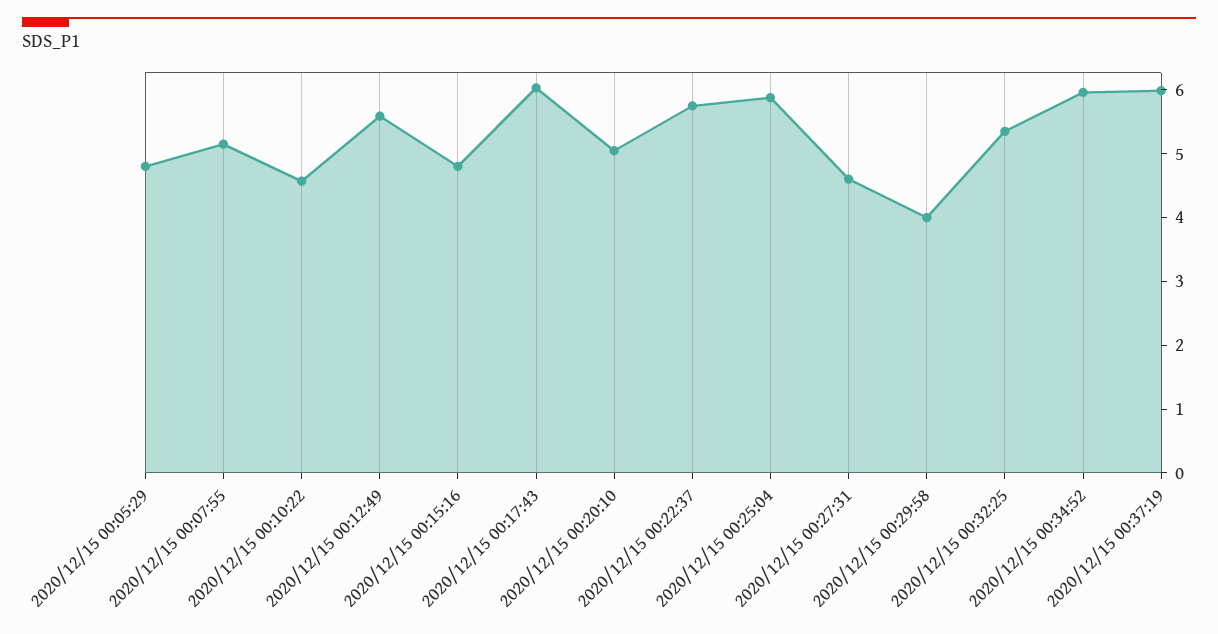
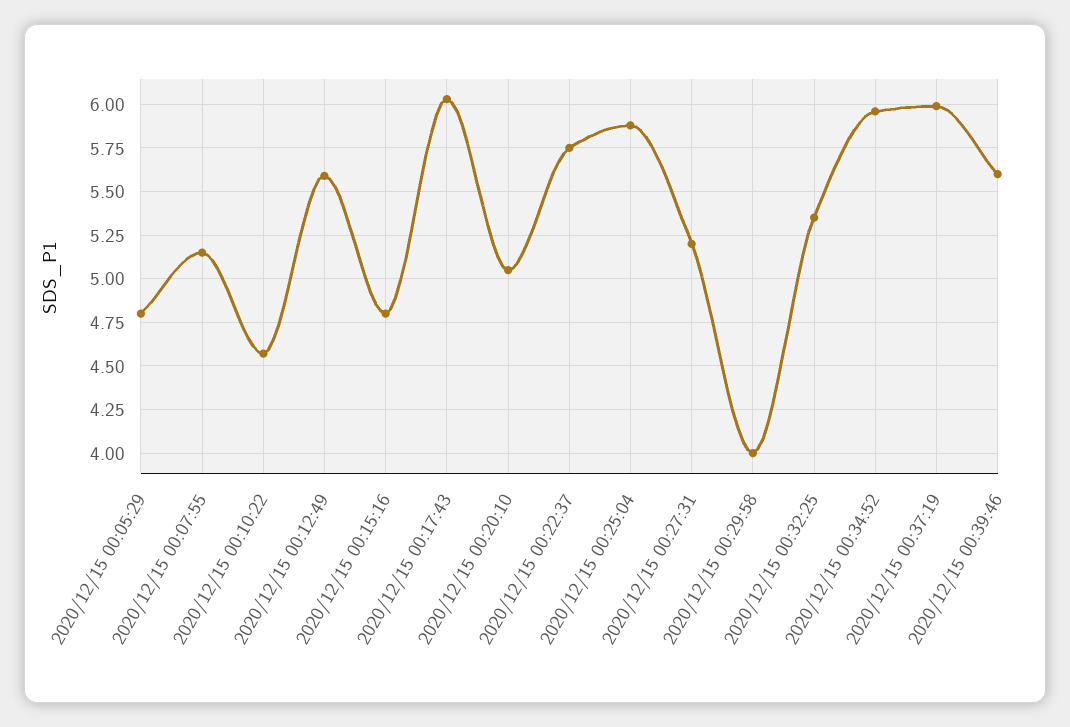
2020/12/15 00:27:31: 4.6 -> 5.2
2020/12/15 00:39:46: none -> 5.6

